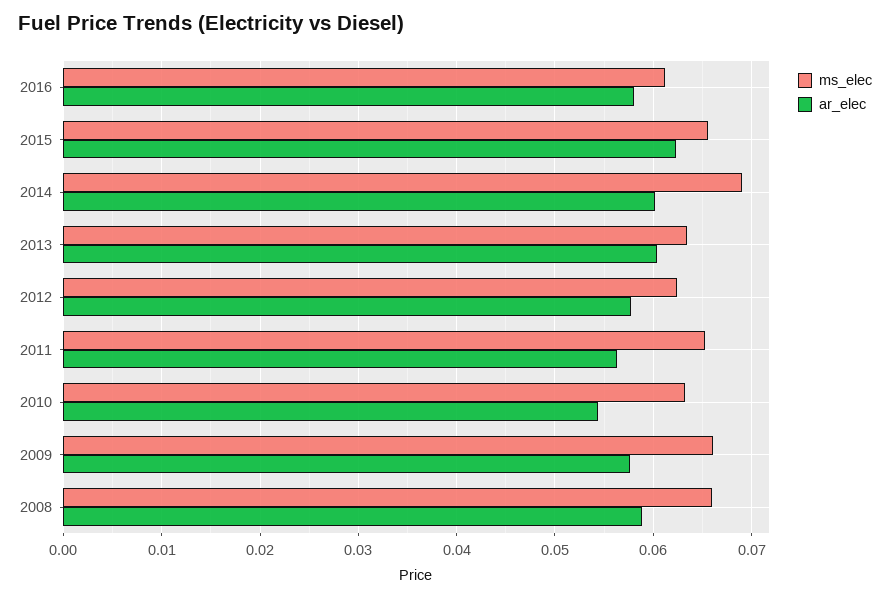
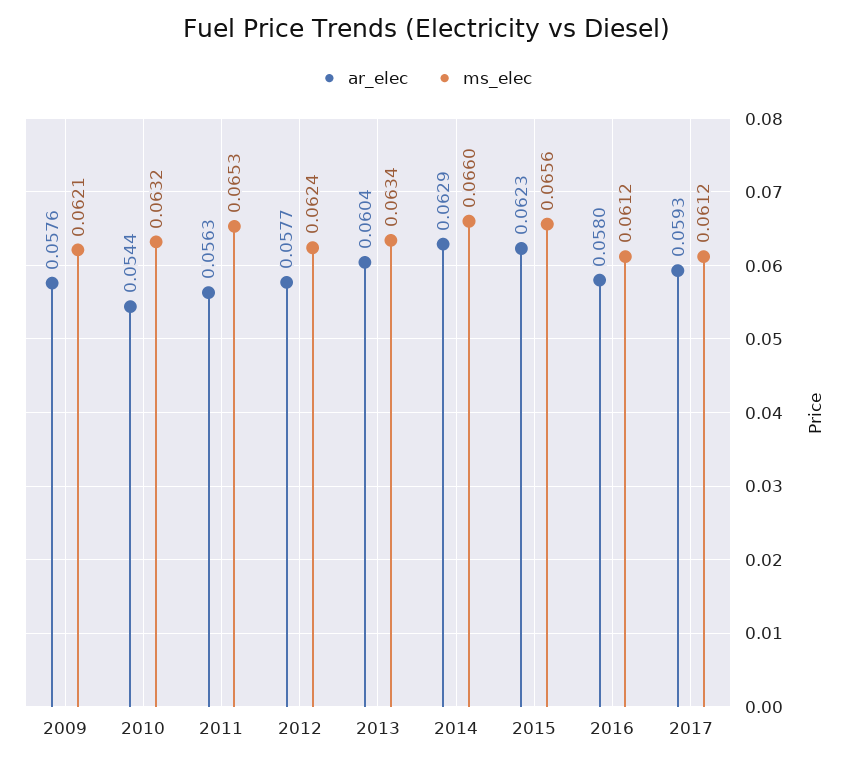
ms_elec, 2014: 0.069 -> 0.066
ar_elec, 2014: 0.06 -> 0.0629
ms_elec, 2009: 0.066 -> 0.0621
ms_elec, 2008: 0.066 -> none
ar_elec, 2008: 0.059 -> none
ar_elec, 2017: none -> 0.0593
ms_elec, 2017: none -> 0.0612

